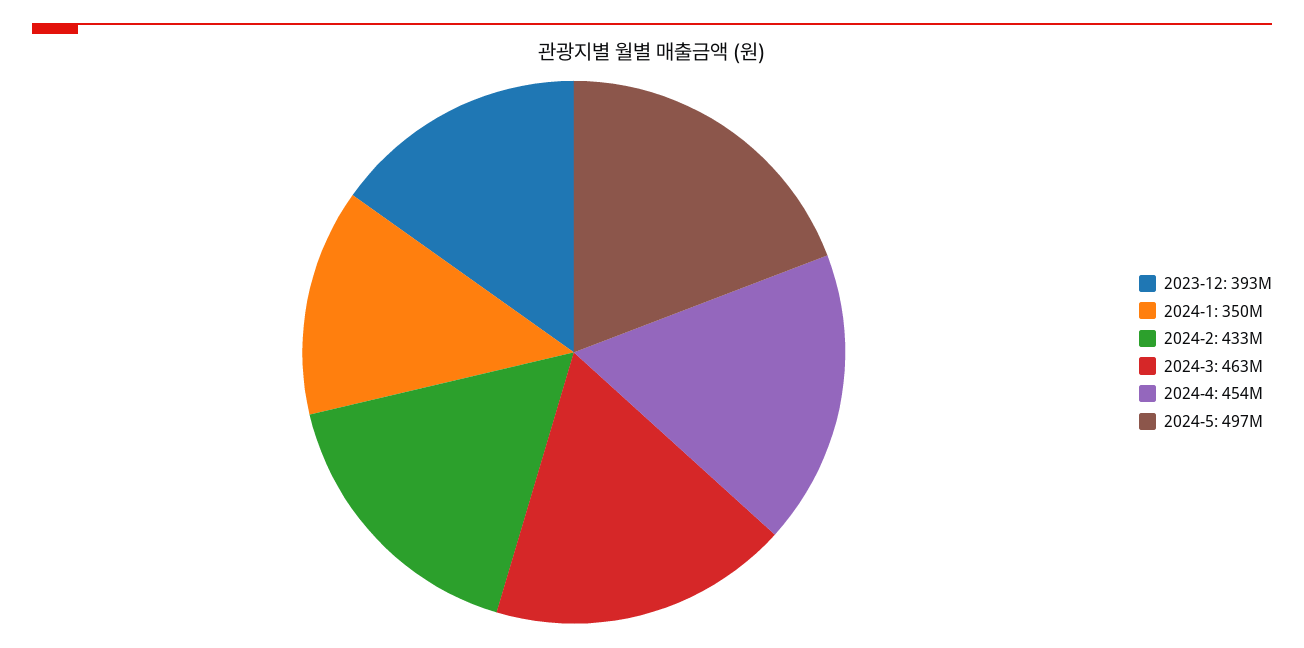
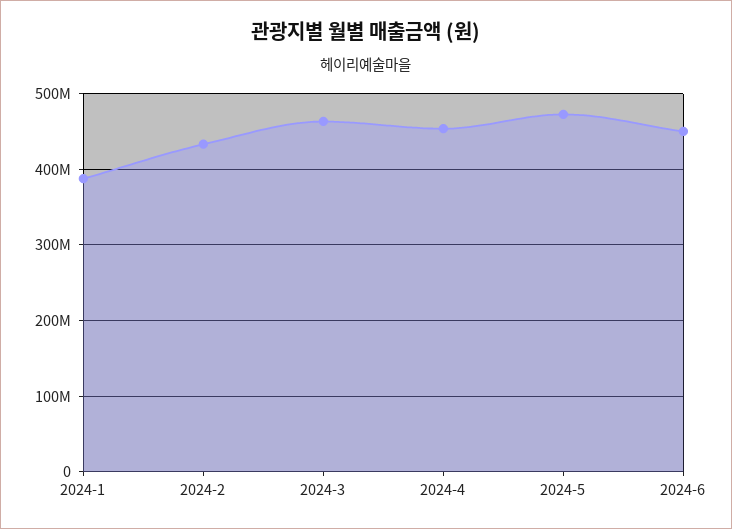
2023-12: 393000000 -> none
2024-1: 350000000 -> 390000000
2024-5: 497000000 -> 470000000
2024-6: none -> 450000000

